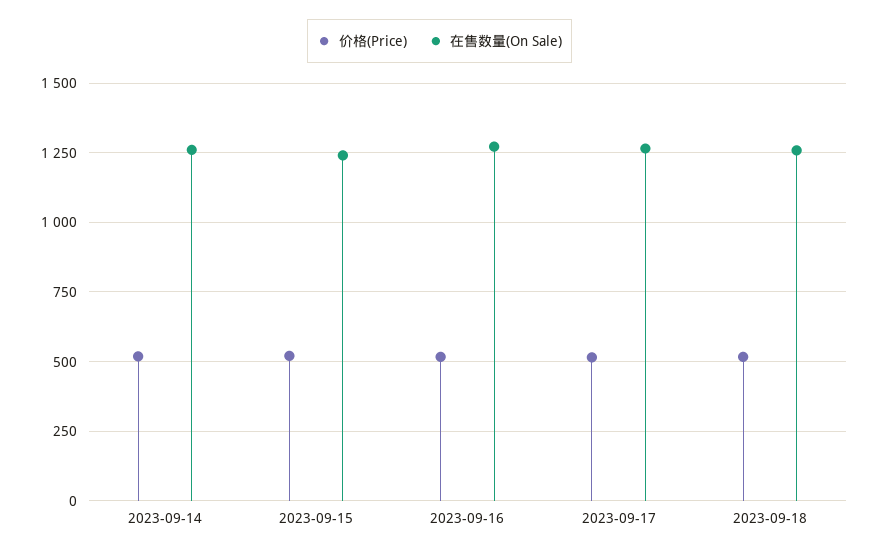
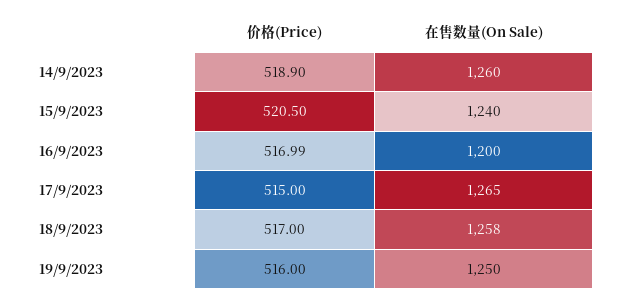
在售数量(On Sale), 2023-09-16: 1275 -> 1200
价格(Price), 19/9/2023: none -> 516
在售数量(On Sale), 19/9/2023: none -> 1250

